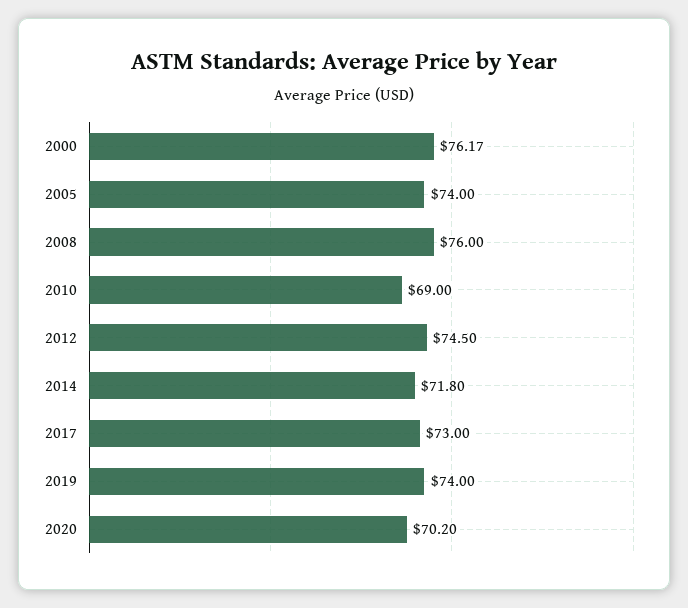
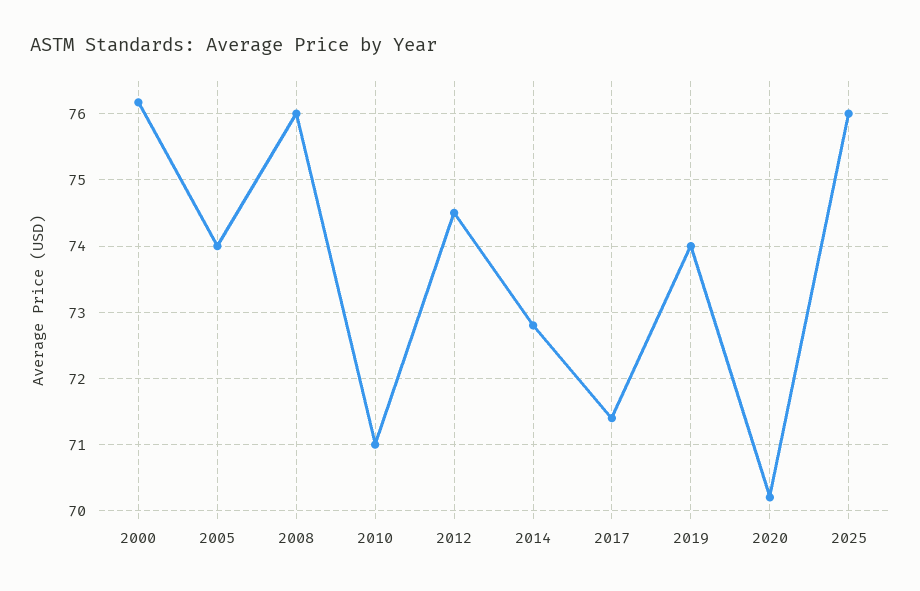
2010: 69 -> 71
2014: 71.8 -> 72.8
2017: 73 -> 71.4
2025: none -> 76

